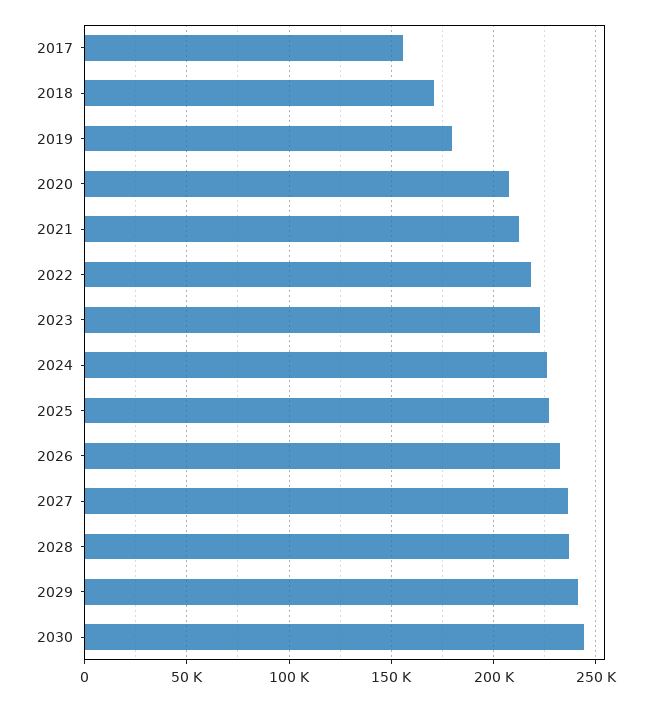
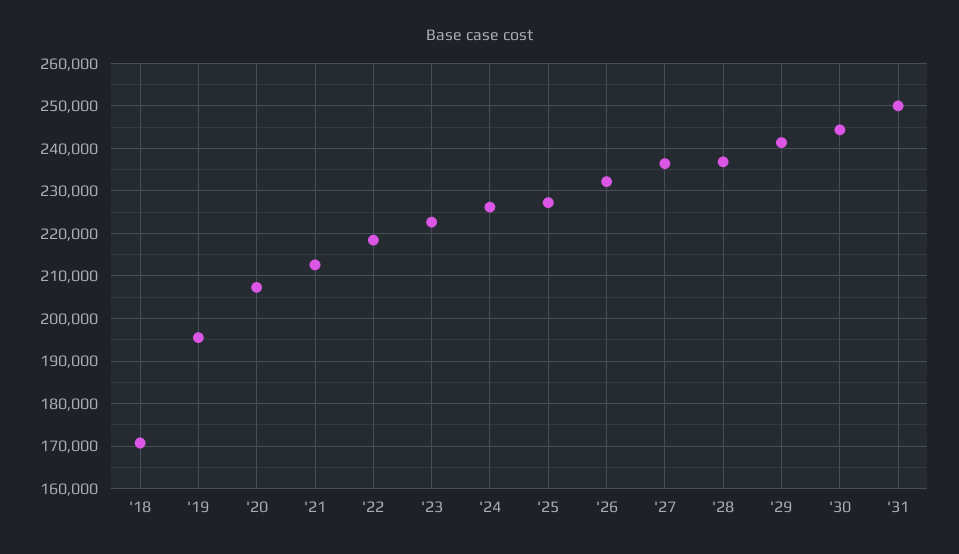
2017: 155000 -> none
2019: 180000 -> 196000
'31: none -> 250000

